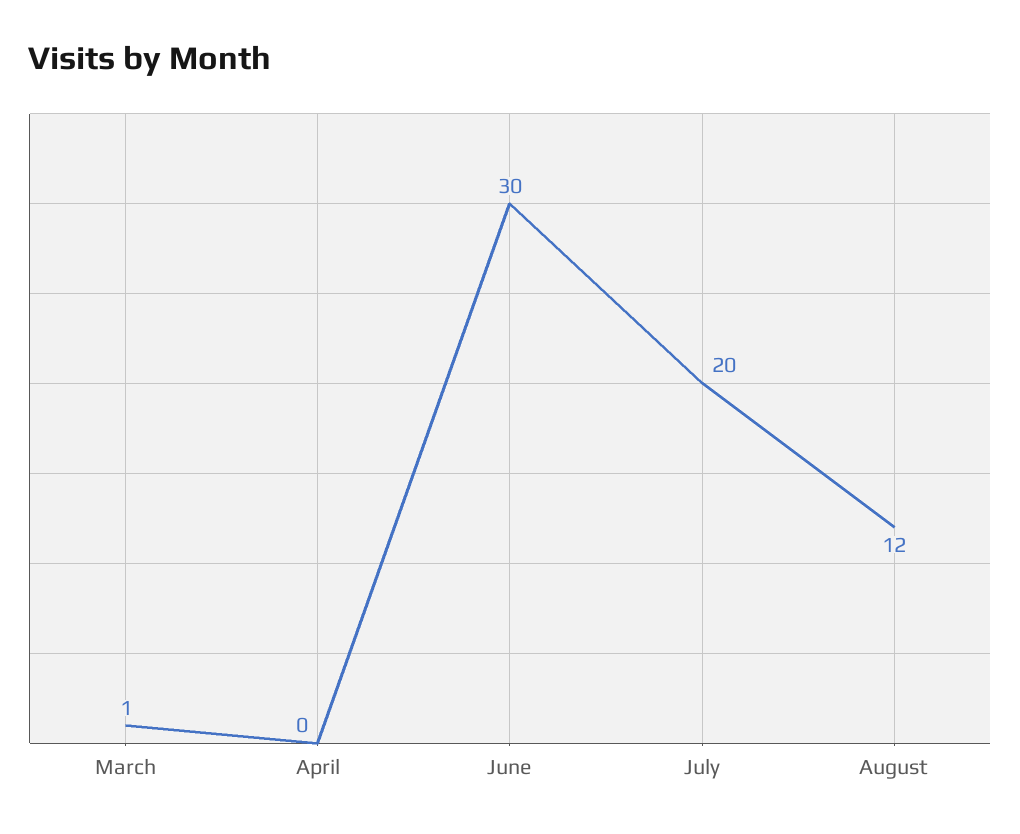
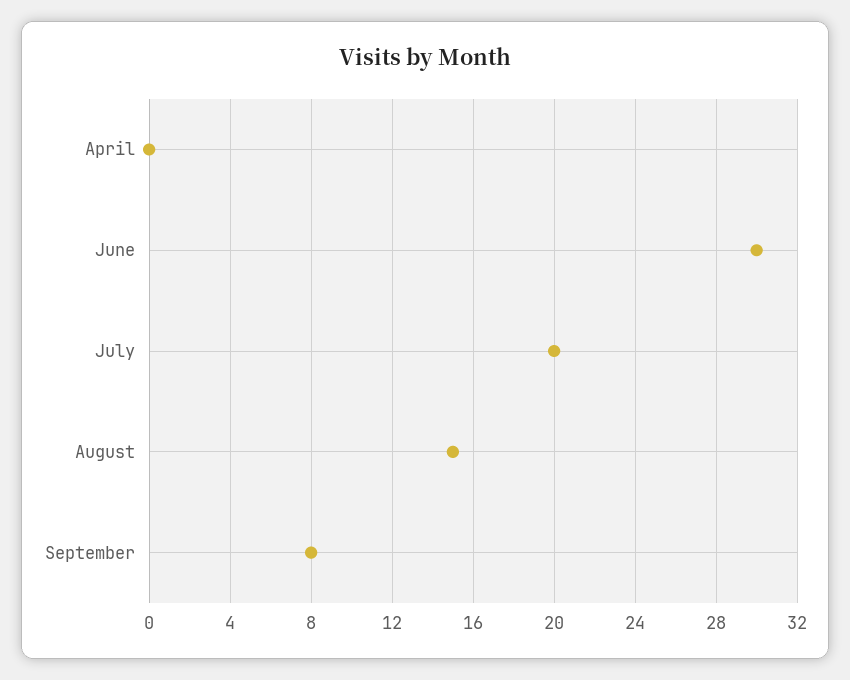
March: 1 -> none
August: 12 -> 15
September: none -> 8

